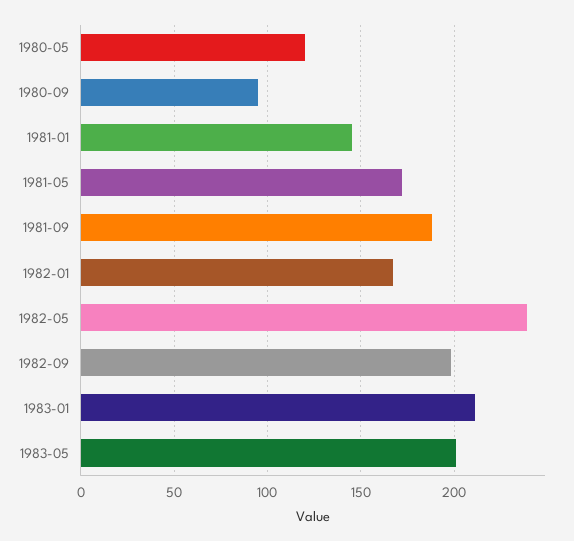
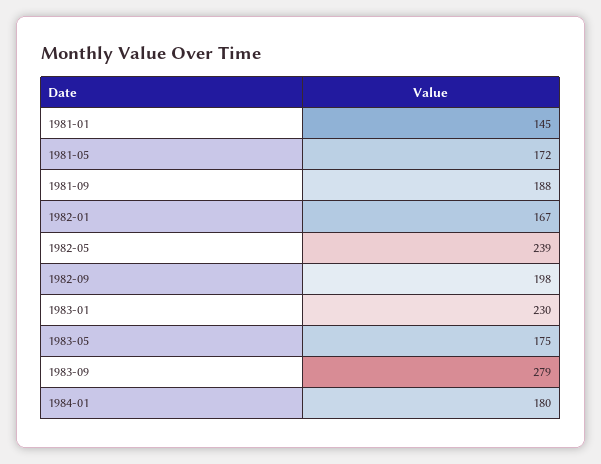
1980-05: 120 -> none
1980-09: 95 -> none
1983-01: 210 -> 230
1983-05: 200 -> 175
1983-09: none -> 279
1984-01: none -> 180

